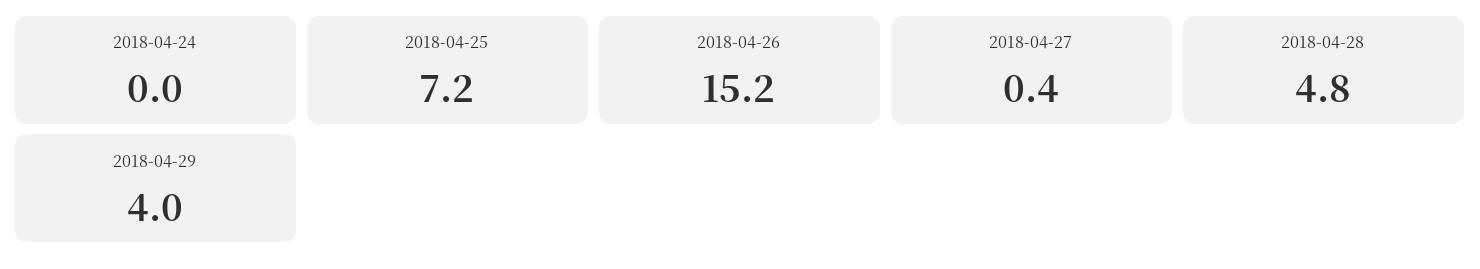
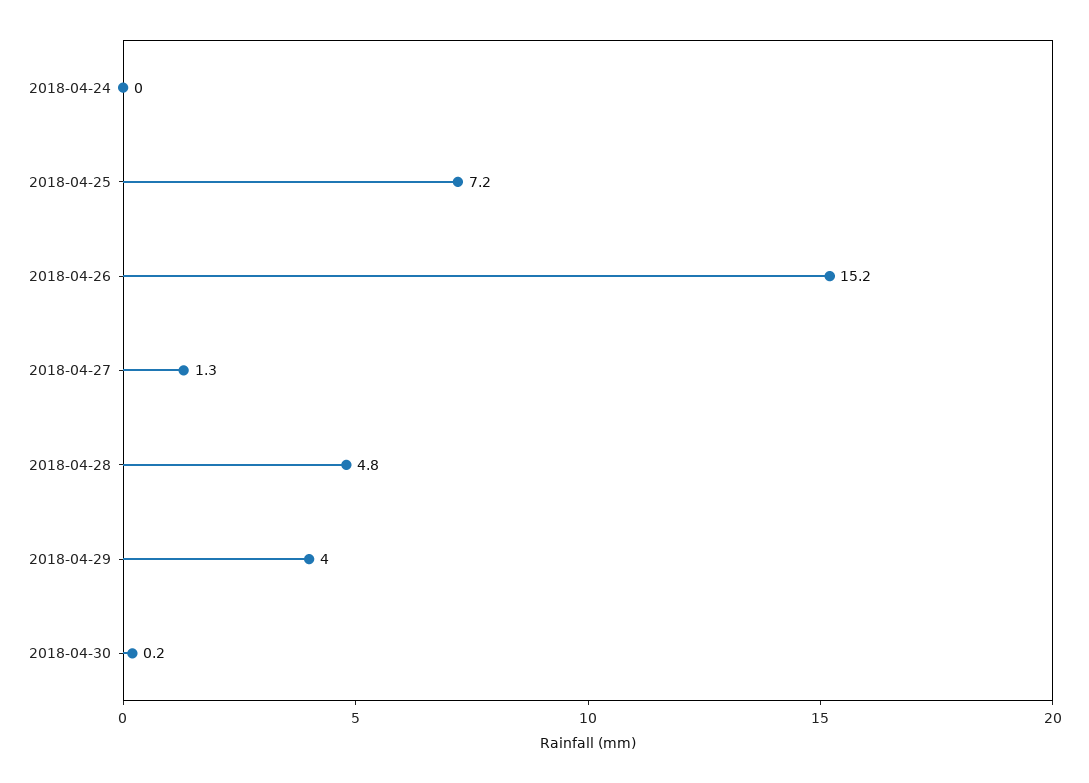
2018-04-27: 0.4 -> 1.3
2018-04-30: none -> 0.2

